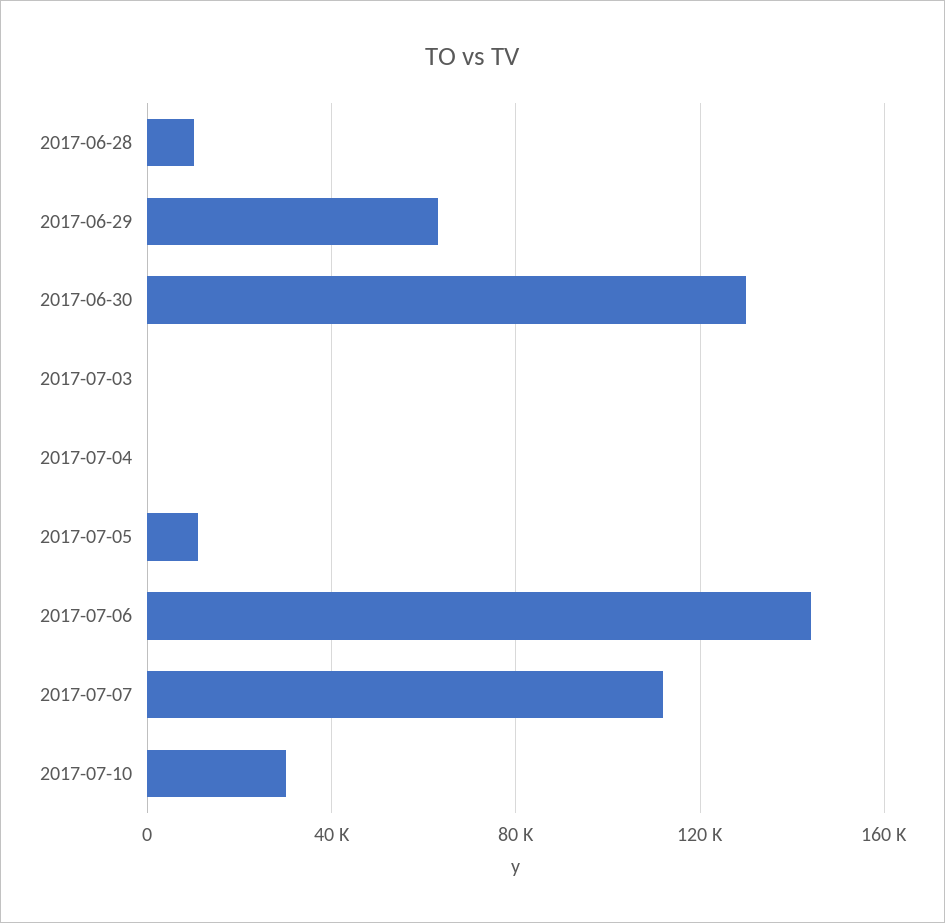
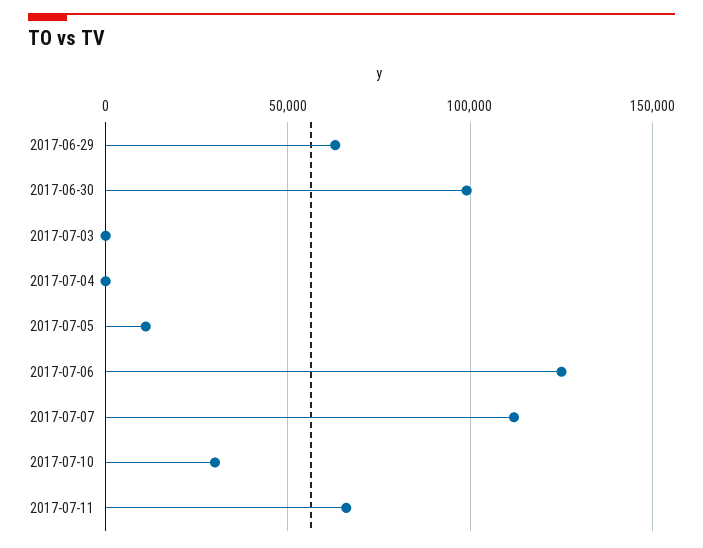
2017-06-28: 10000 -> none
2017-06-30: 130000 -> 100000
2017-07-06: 145000 -> 125000
2017-07-11: none -> 65000

